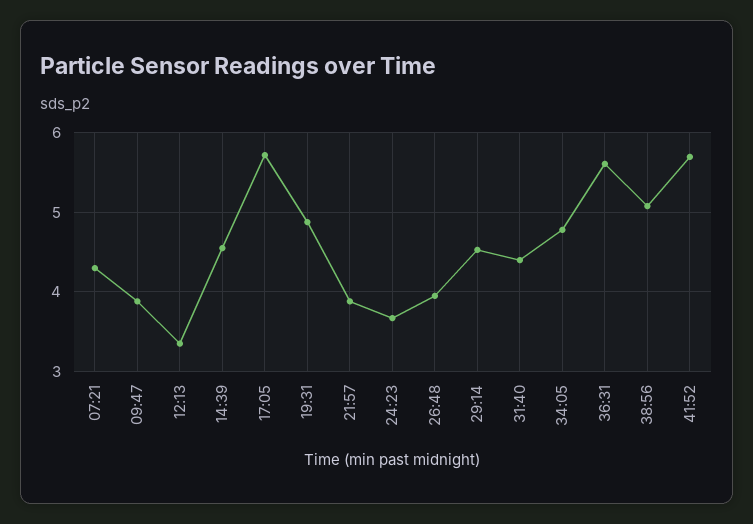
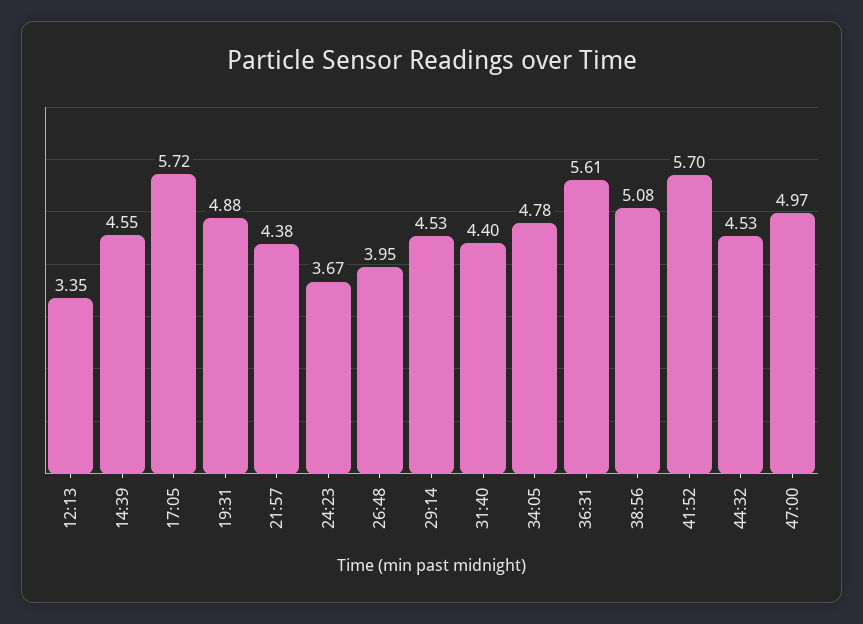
07:21: 4.3 -> none
09:47: 3.9 -> none
21:57: 3.9 -> 4.38
44:32: none -> 4.53
47:00: none -> 4.97

